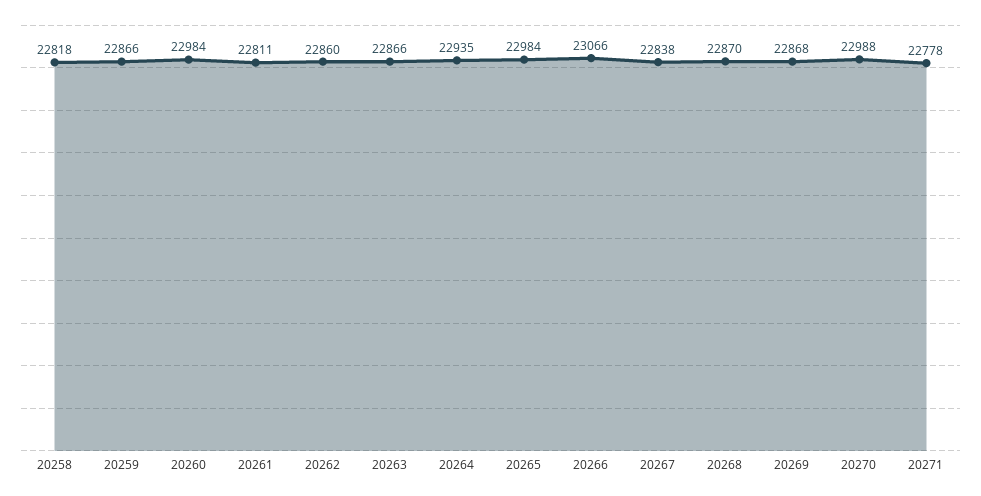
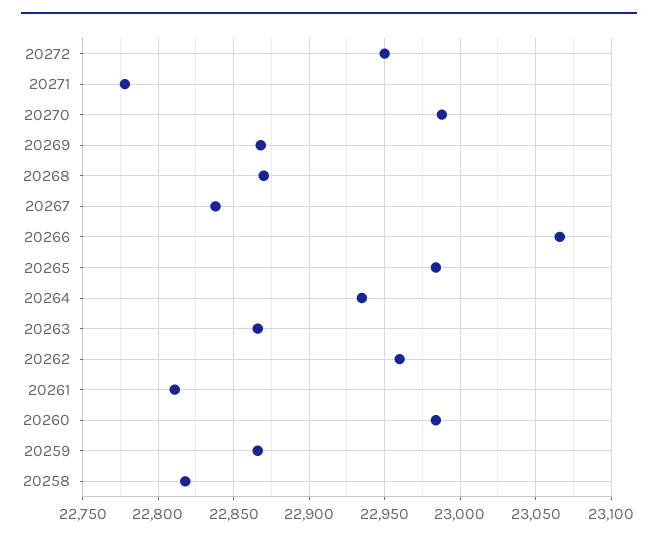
20262: 22860 -> 22960
20272: none -> 22950

